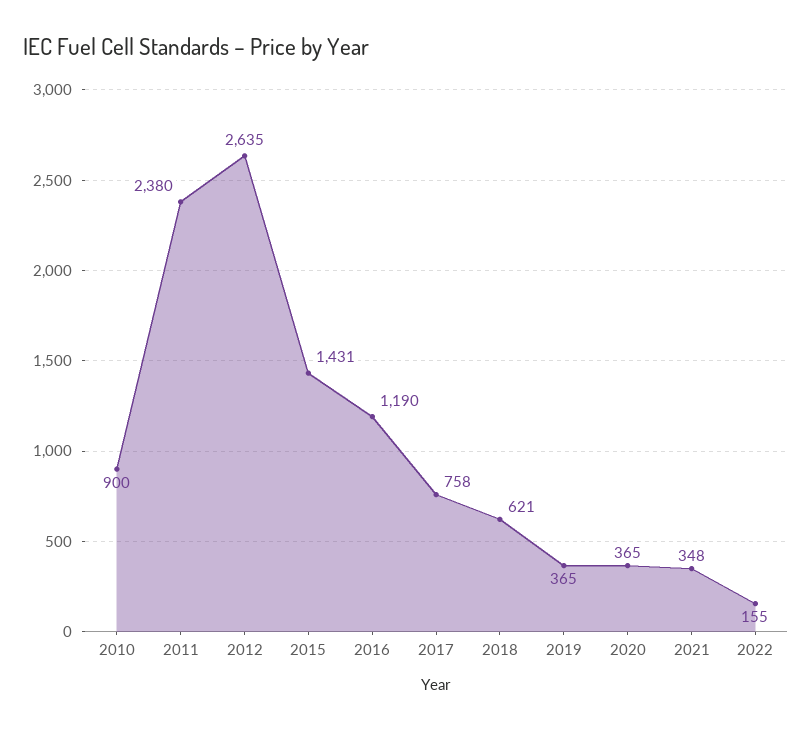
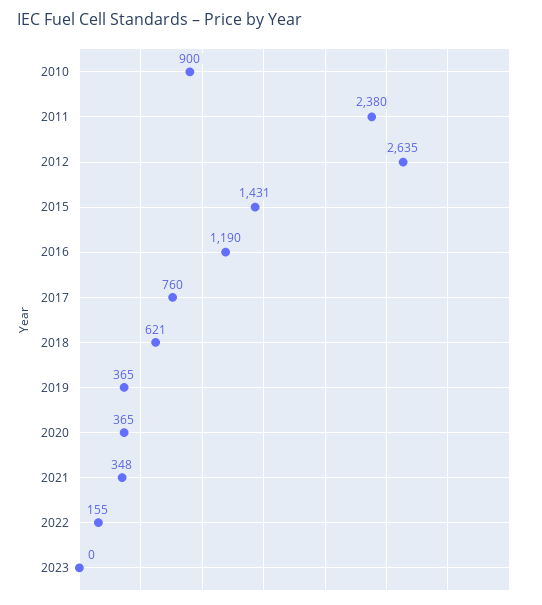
2017: 758 -> 760
2023: none -> 0

